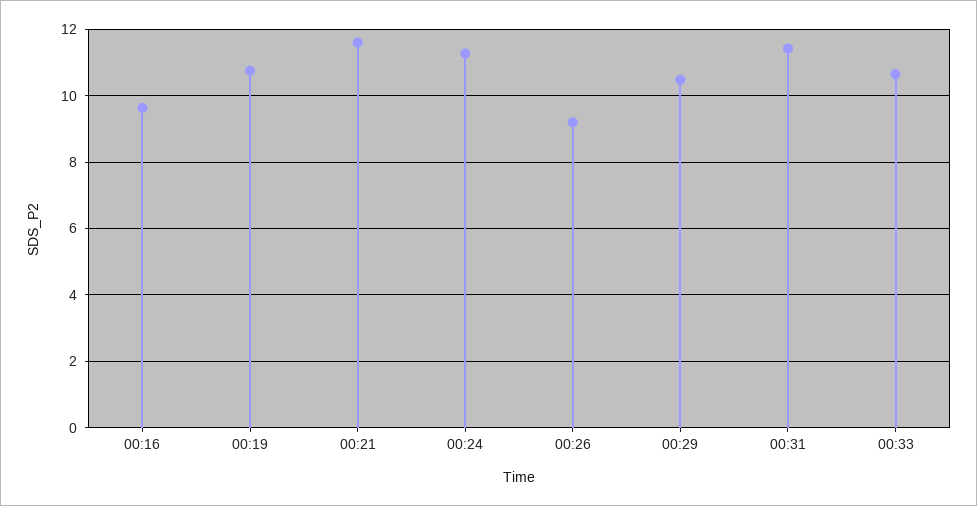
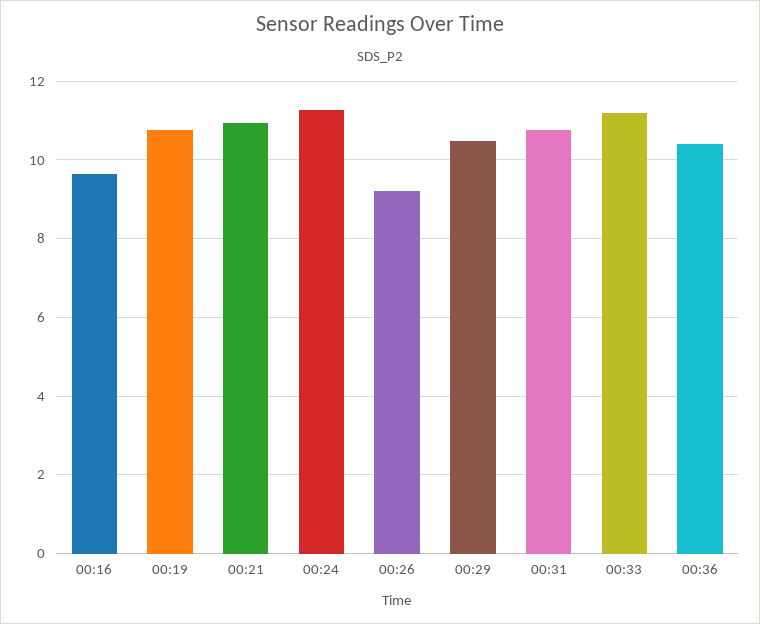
00:21: 11.6 -> 11
00:31: 11.4 -> 10.8
00:33: 10.6 -> 11.2
00:36: none -> 10.4

